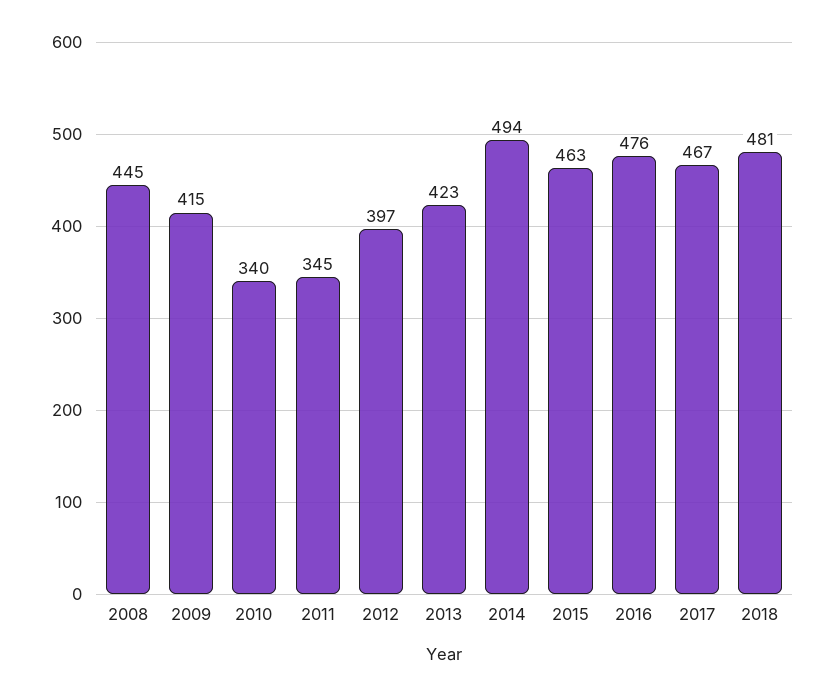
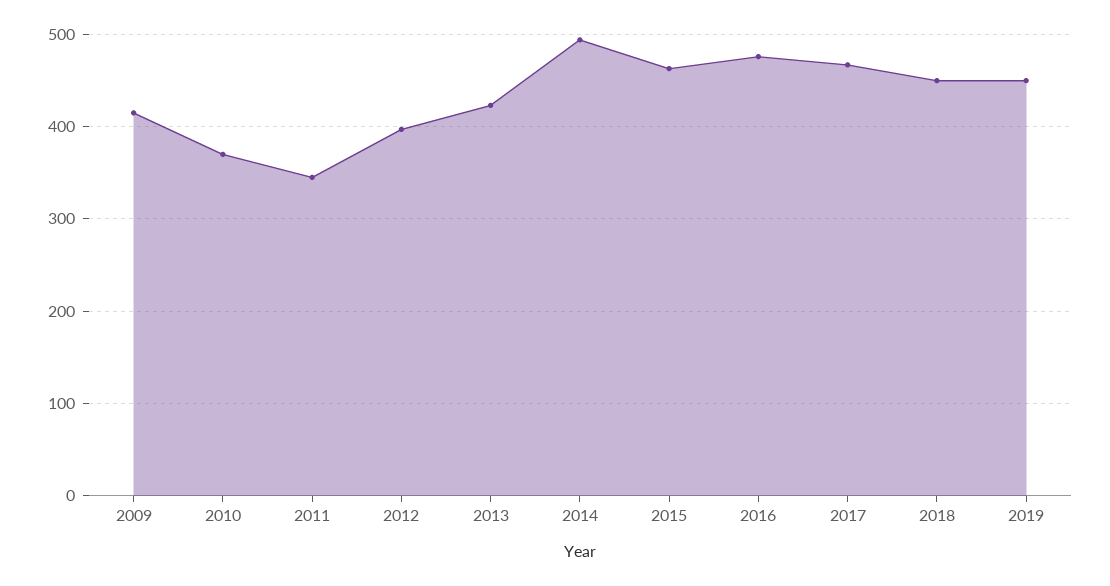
2008: 445 -> none
2010: 340 -> 370
2018: 481 -> 450
2019: none -> 450

